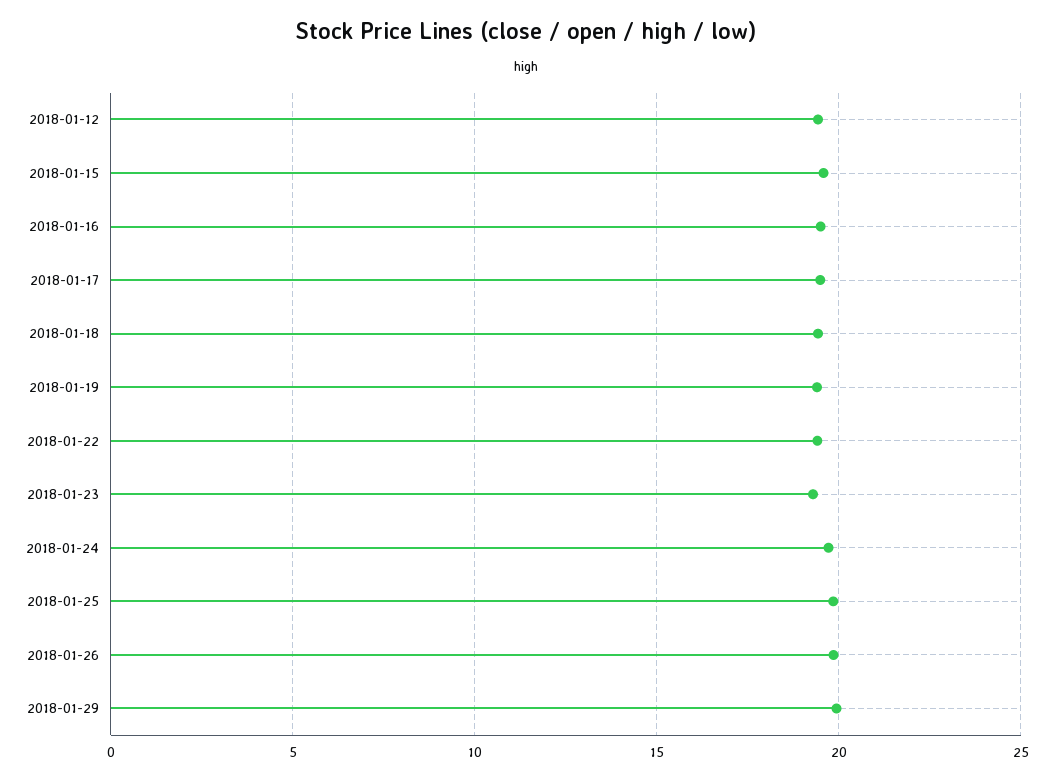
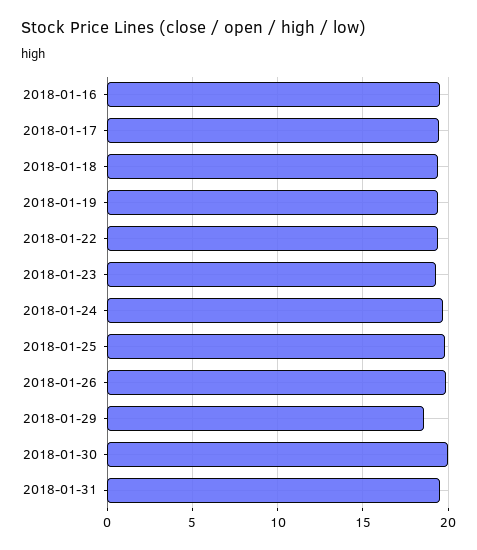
2018-01-12: 19.5 -> none
2018-01-15: 19.5 -> none
2018-01-29: 20 -> 18.5
2018-01-30: none -> 20
2018-01-31: none -> 19.5

